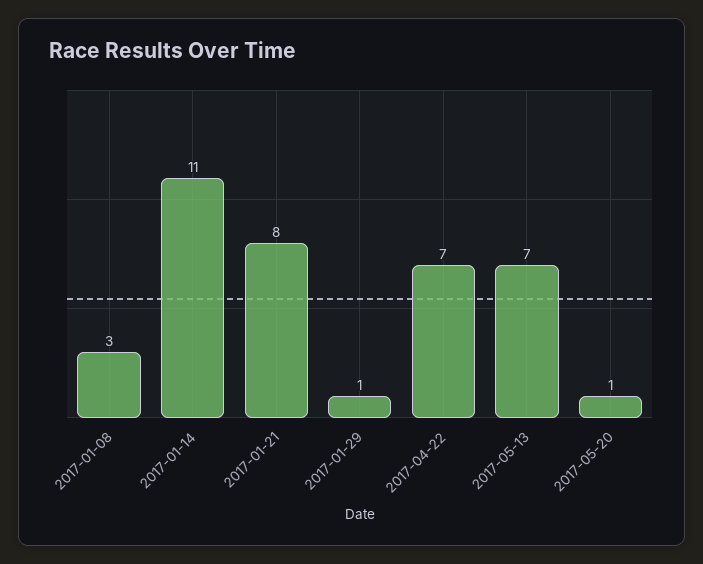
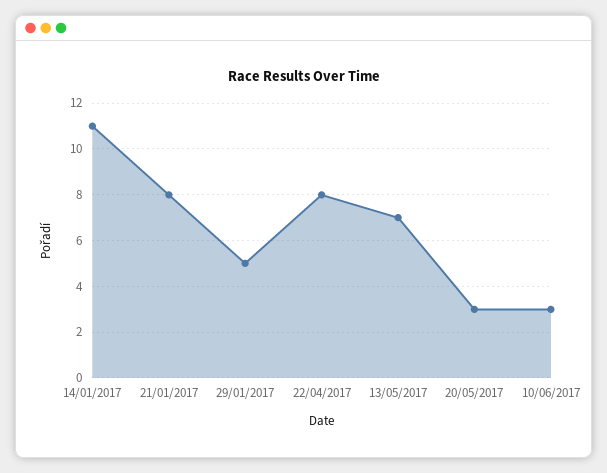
2017-01-08: 3 -> none
2017-01-29: 1 -> 5
2017-04-22: 7 -> 8
2017-05-20: 1 -> 3
10/06/2017: none -> 3

